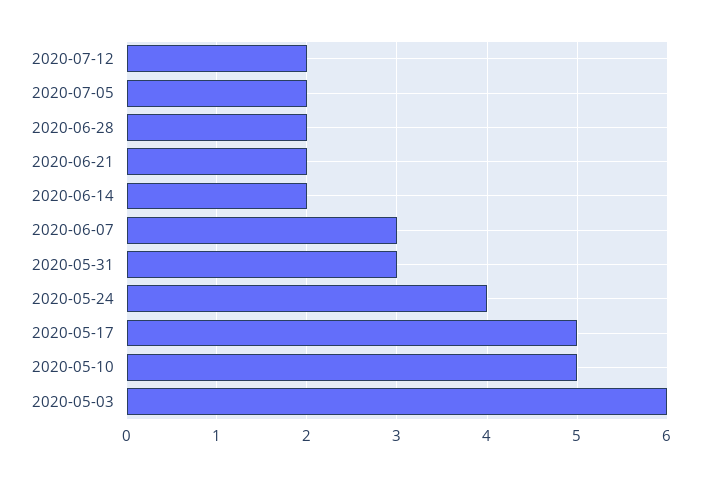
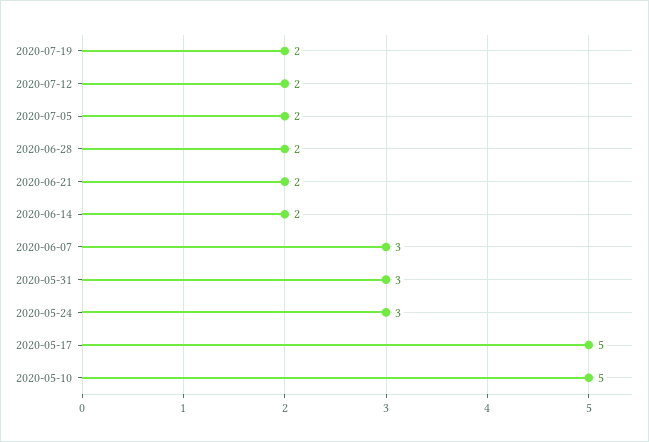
2020-05-24: 4 -> 3
2020-05-03: 6 -> none
2020-07-19: none -> 2

